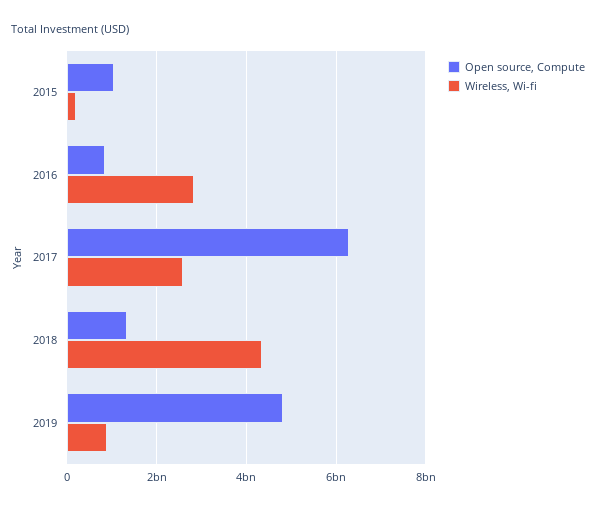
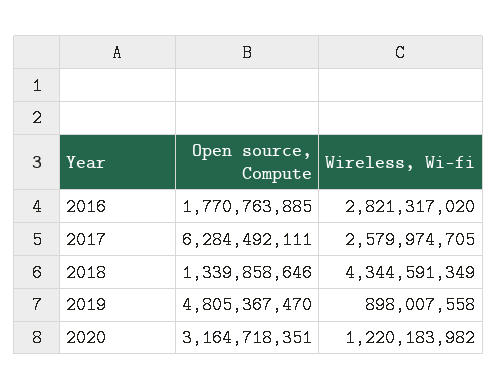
Open source, Compute, 2015: 1000000000 -> none
Wireless, Wi-fi, 2015: 200000000 -> none
Open source, Compute, 2016: 800000000 -> 1770763885
Open source, Compute, 2020: none -> 3164718351
Wireless, Wi-fi, 2020: none -> 1220183982

